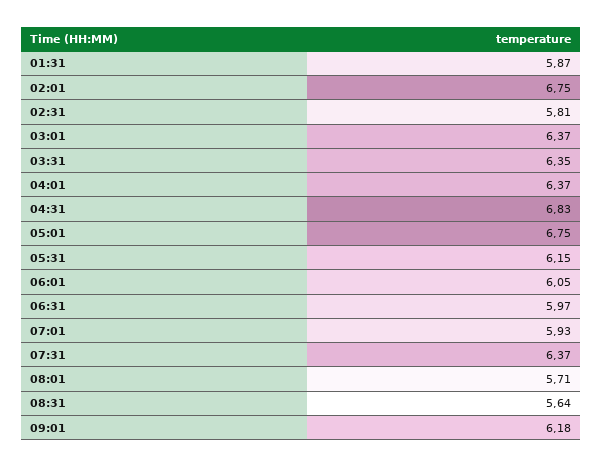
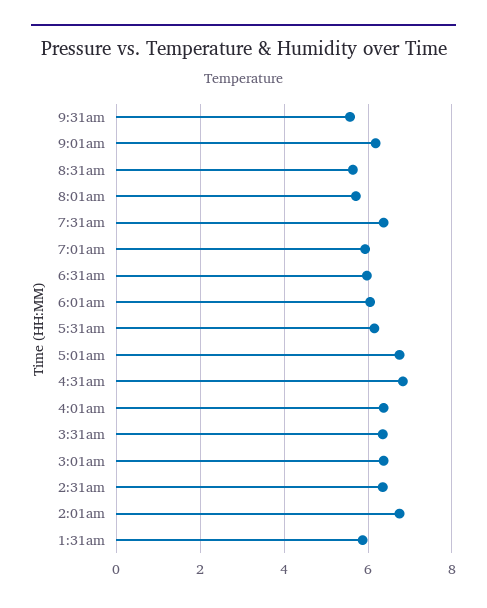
02:31: 5.81 -> 6.4
9:31am: none -> 5.6

